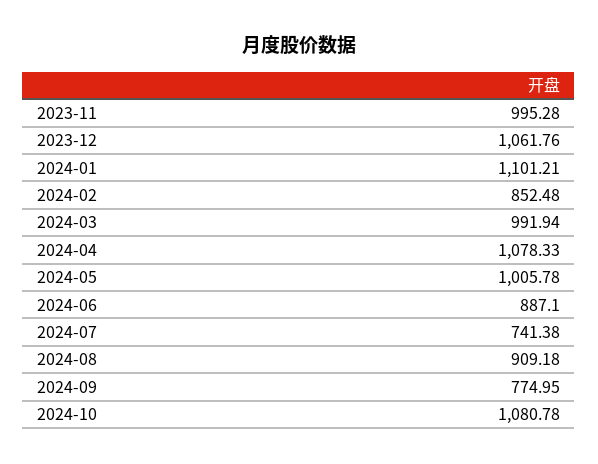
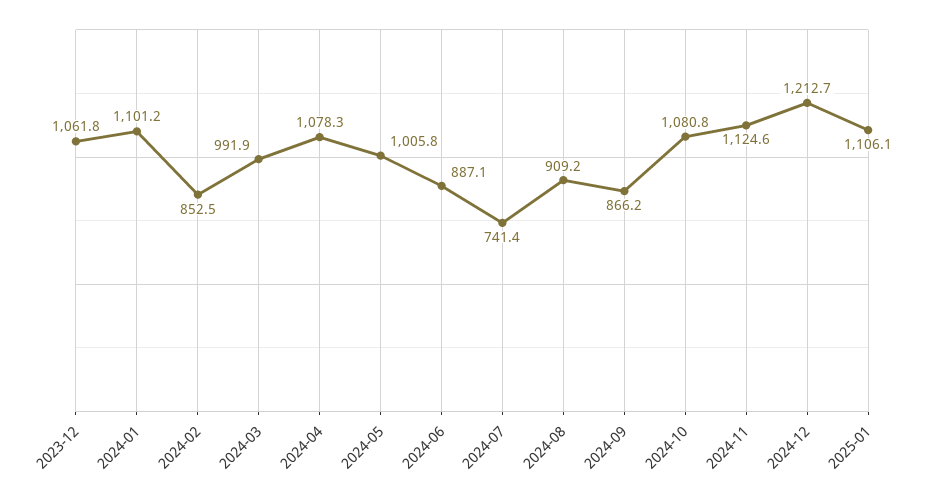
2023-11: 995.28 -> none
2024-09: 774.95 -> 866.2
2024-11: none -> 1124.6
2024-12: none -> 1212.7
2025-01: none -> 1106.1

